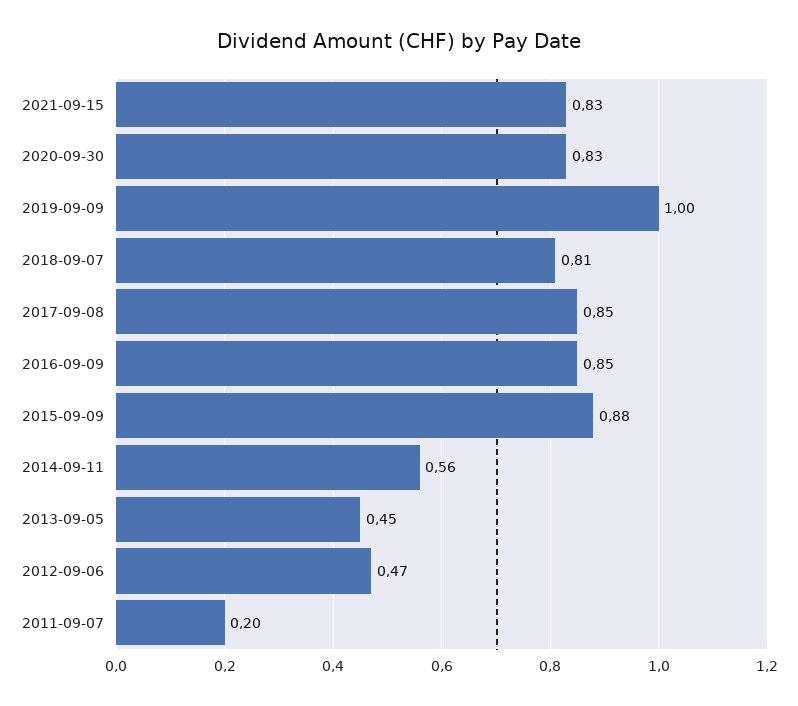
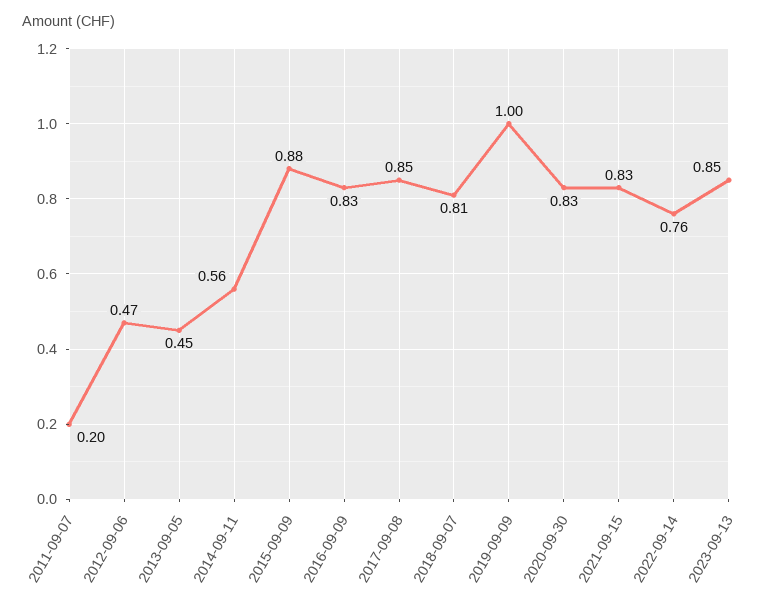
2016-09-09: 0.85 -> 0.83
2022-09-14: none -> 0.76
2023-09-13: none -> 0.85

